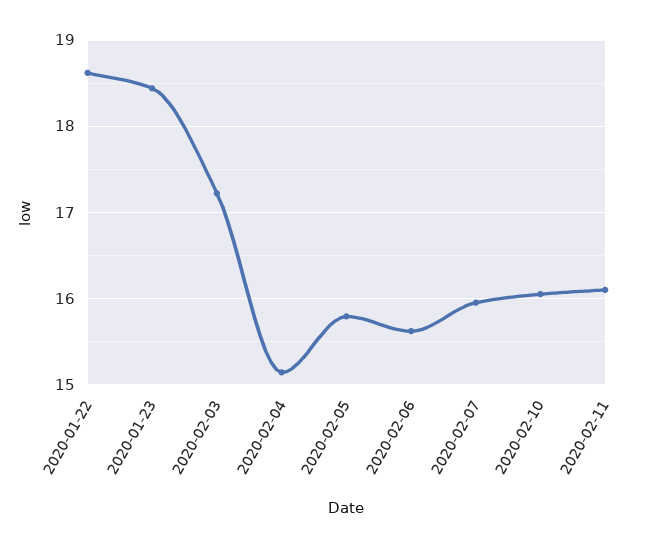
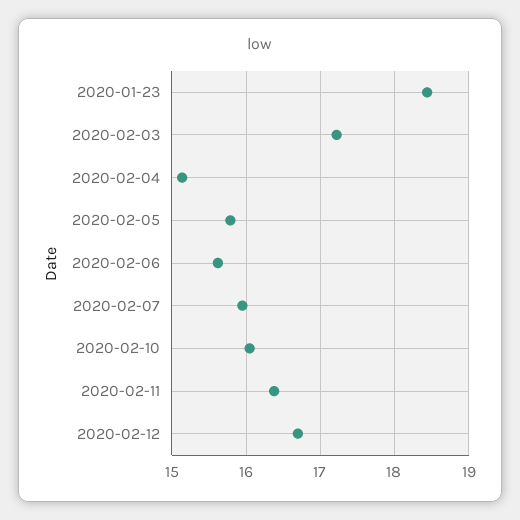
2020-01-22: 18.6 -> none
2020-02-11: 16.1 -> 16.4
2020-02-12: none -> 16.7

